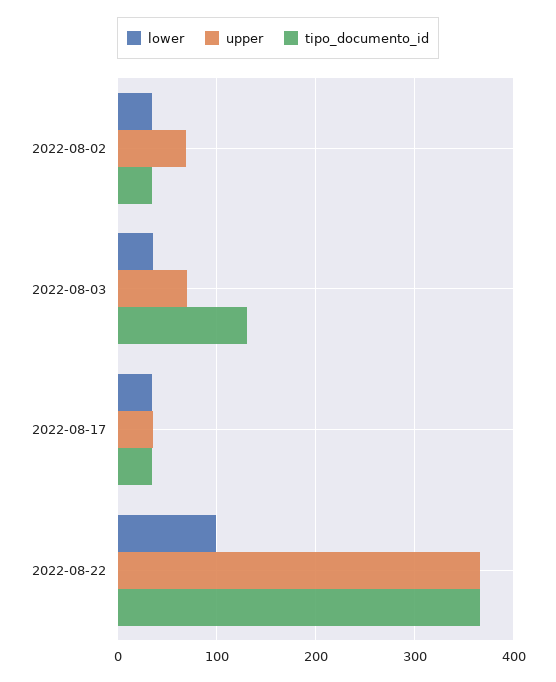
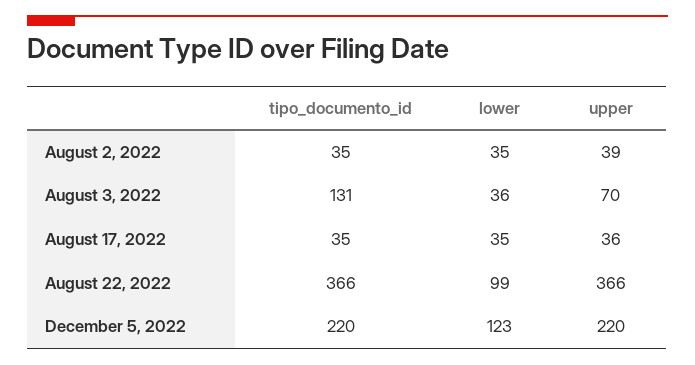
upper, 2022-08-02: 70 -> 39
tipo_documento_id, December 5, 2022: none -> 220
lower, December 5, 2022: none -> 123
upper, December 5, 2022: none -> 220

